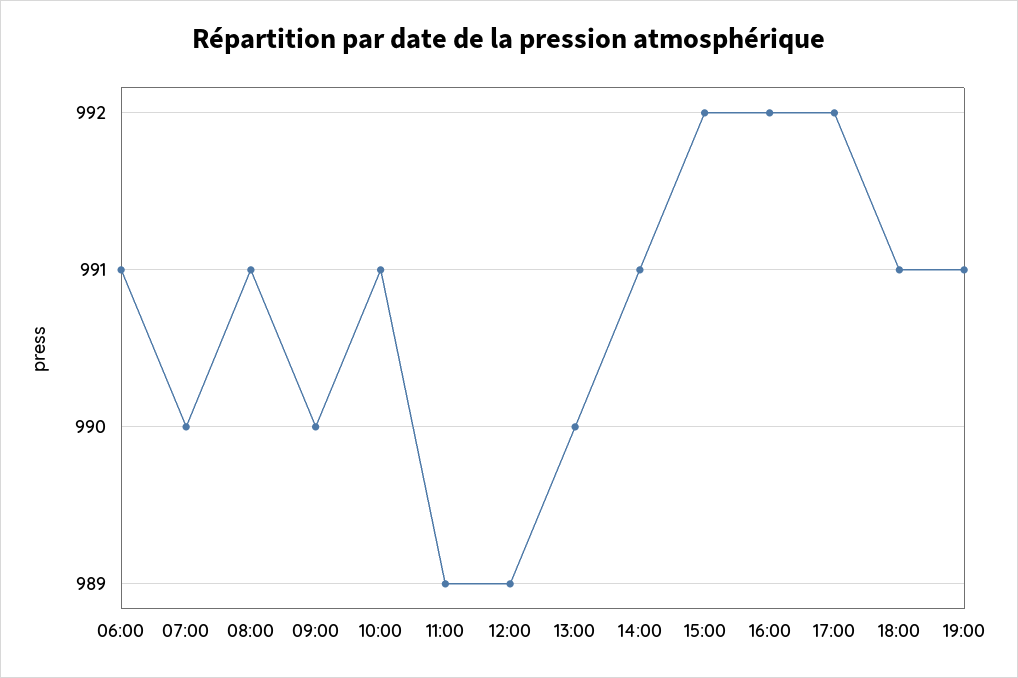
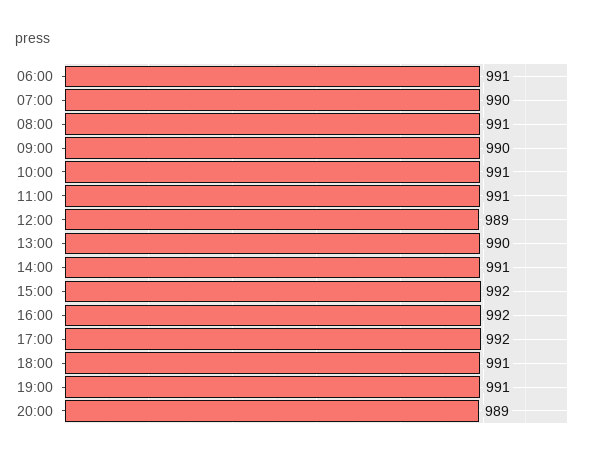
11:00: 989 -> 991
20:00: none -> 989

